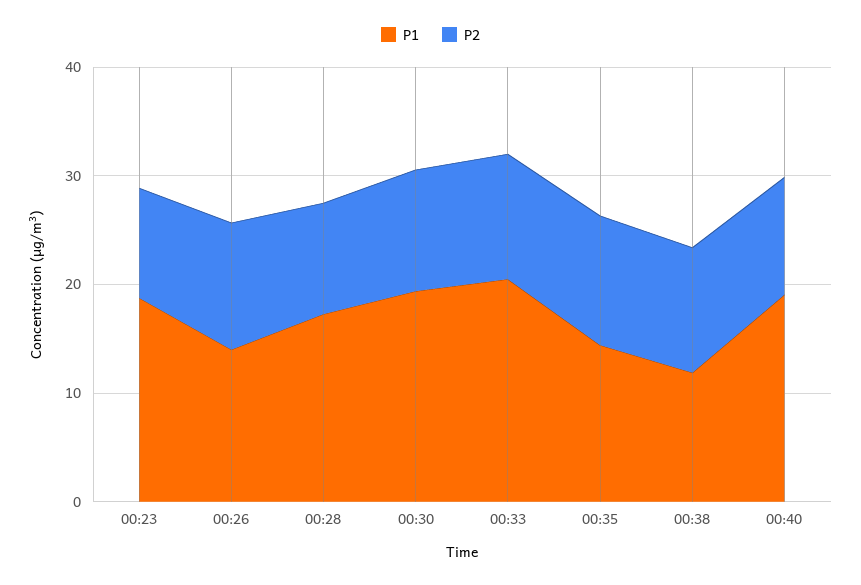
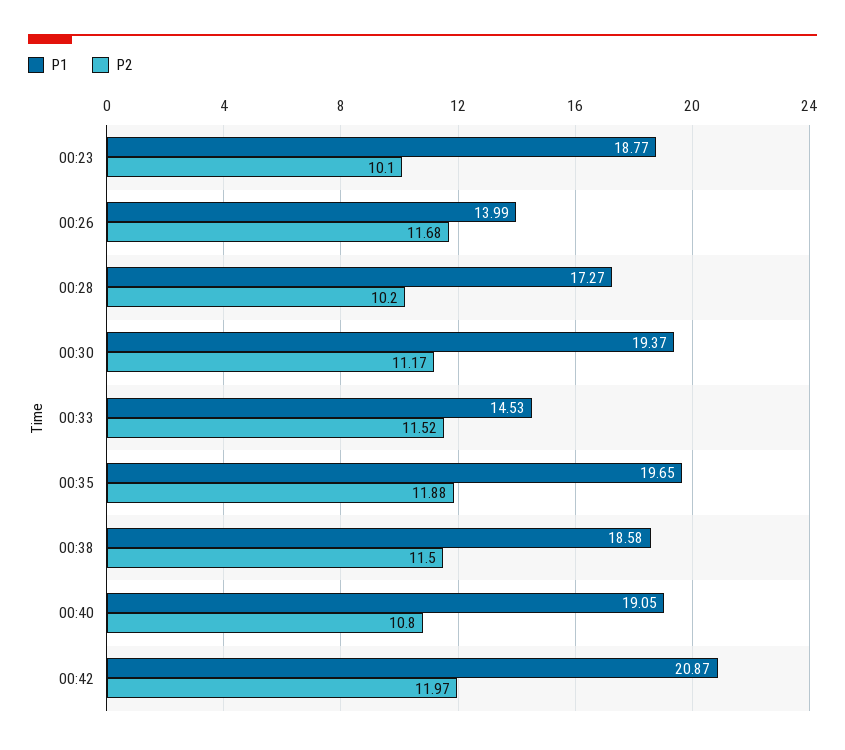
P1, 00:33: 20 -> 14.53
P1, 00:35: 14 -> 19.65
P1, 00:38: 12 -> 18.58
P1, 00:42: none -> 20.87
P2, 00:42: none -> 11.97

